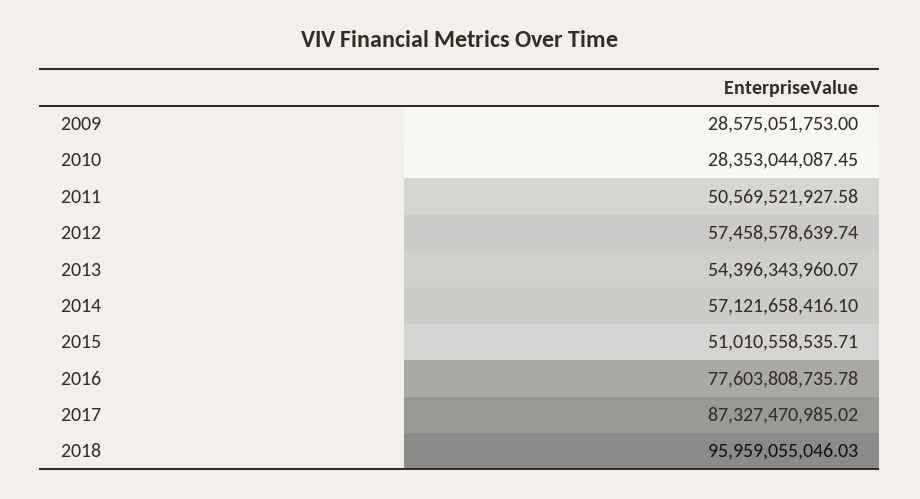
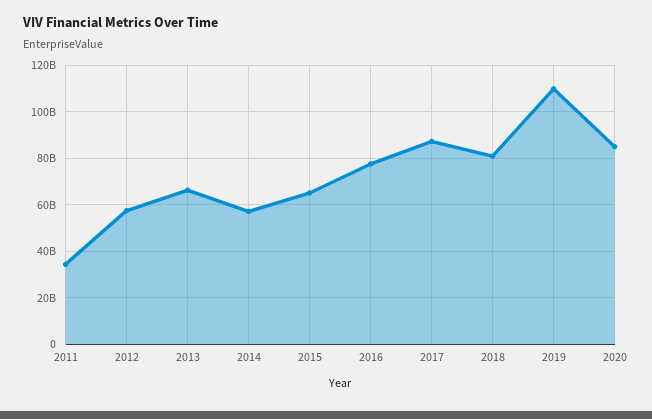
2009: 28575051753 -> none
2010: 28353044087.45 -> none
2011: 50569521927.58 -> 35000000000
2013: 54396343960.07 -> 65000000000
2015: 51010558535.71 -> 65000000000
2018: 95959055046.03 -> 80000000000
2019: none -> 110000000000
2020: none -> 85000000000

